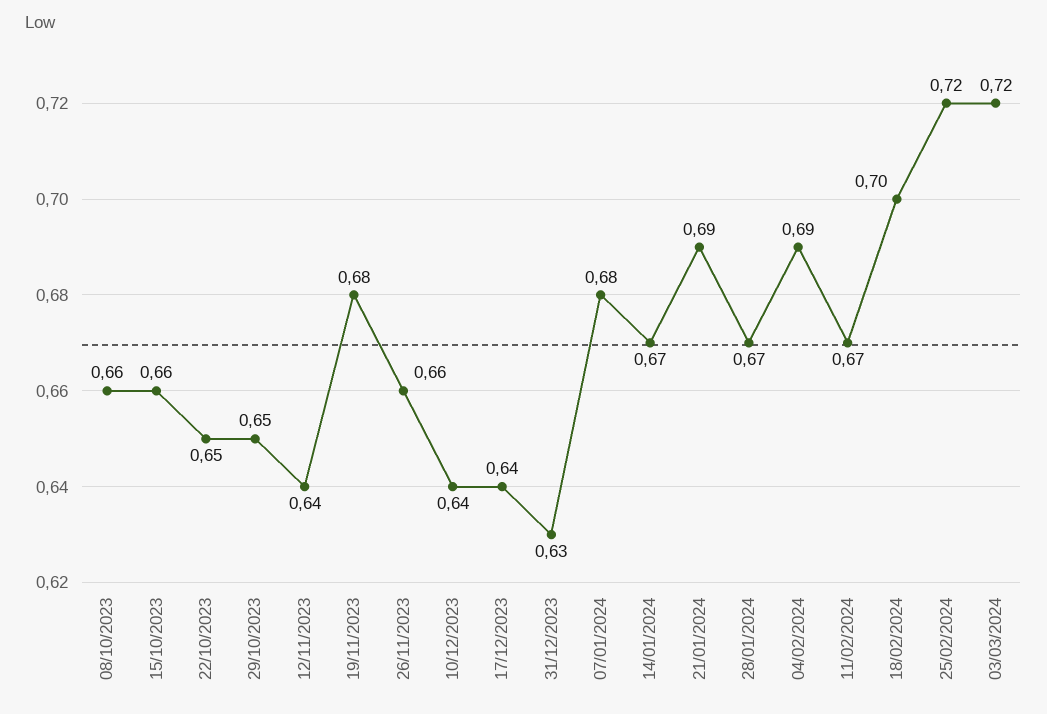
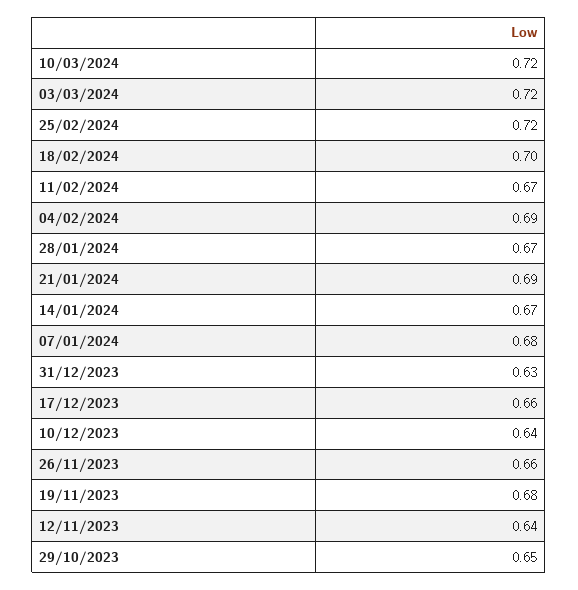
08/10/2023: 0.66 -> none
15/10/2023: 0.66 -> none
22/10/2023: 0.65 -> none
17/12/2023: 0.64 -> 0.66
10/03/2024: none -> 0.72

